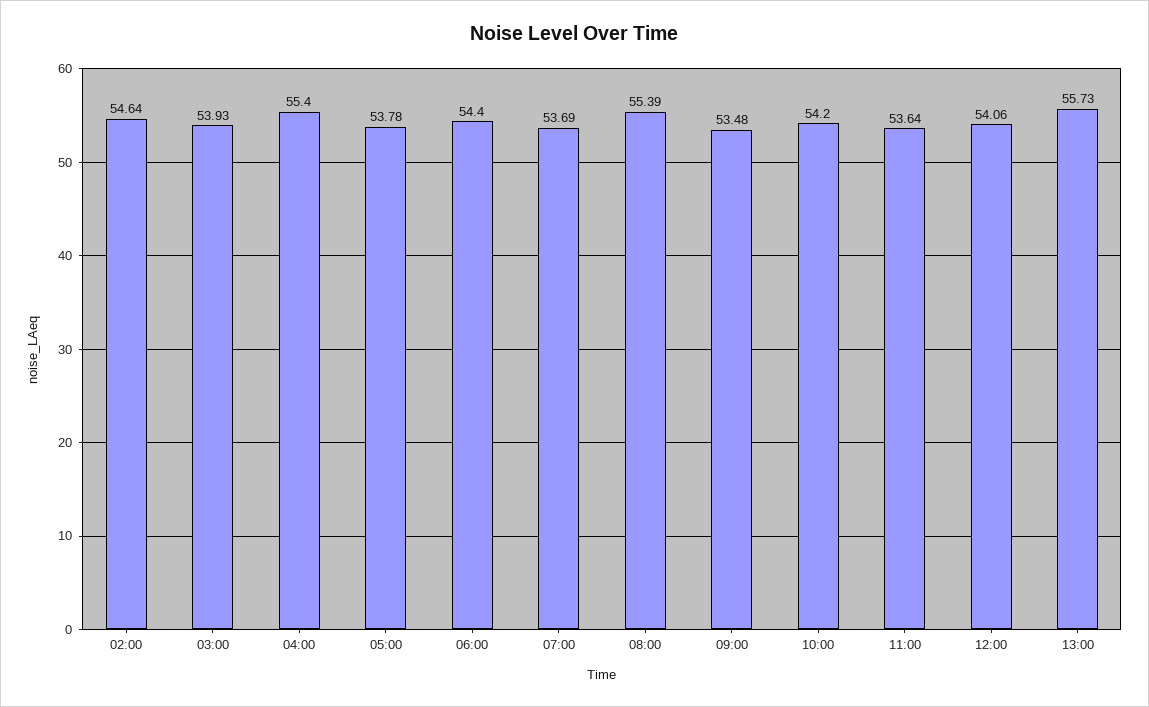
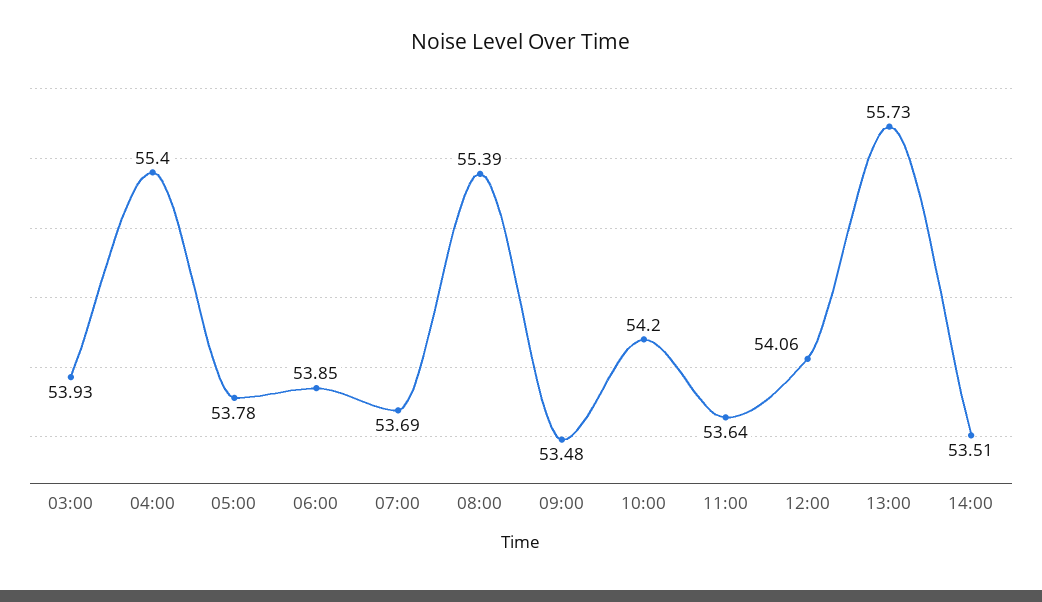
02:00: 54.64 -> none
06:00: 54.4 -> 53.85
14:00: none -> 53.51

